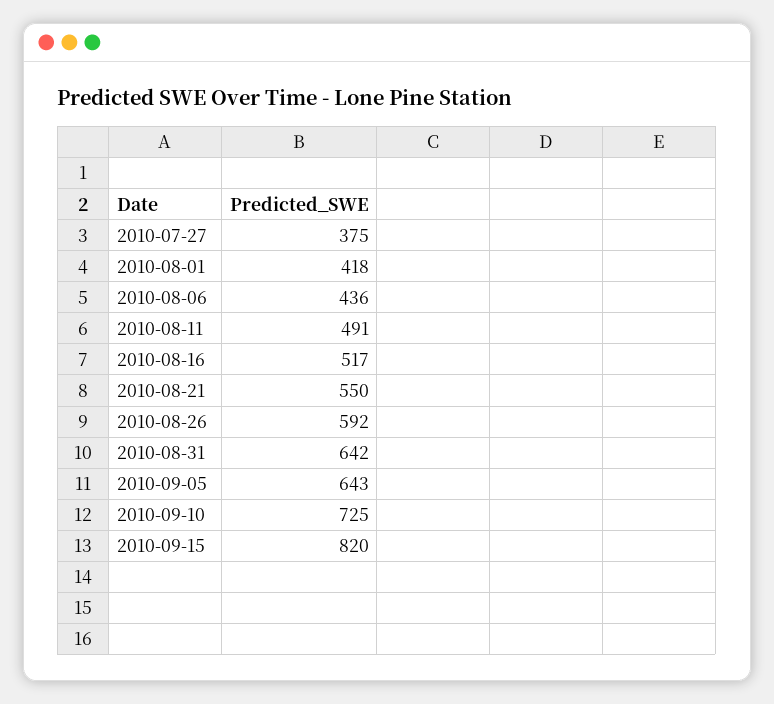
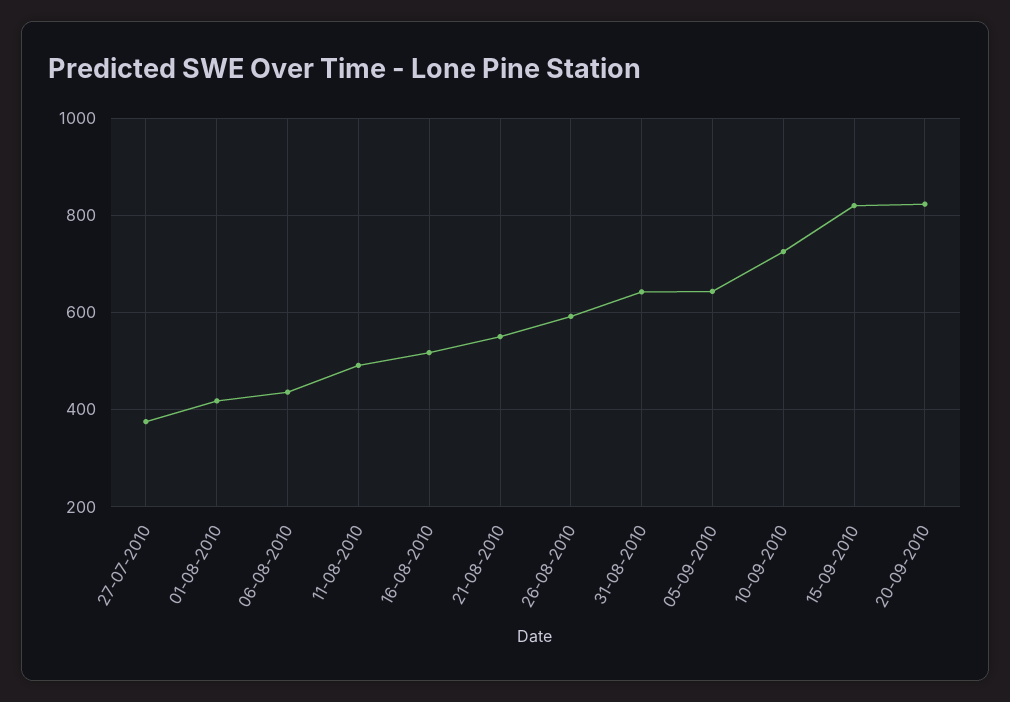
20-09-2010: none -> 820

